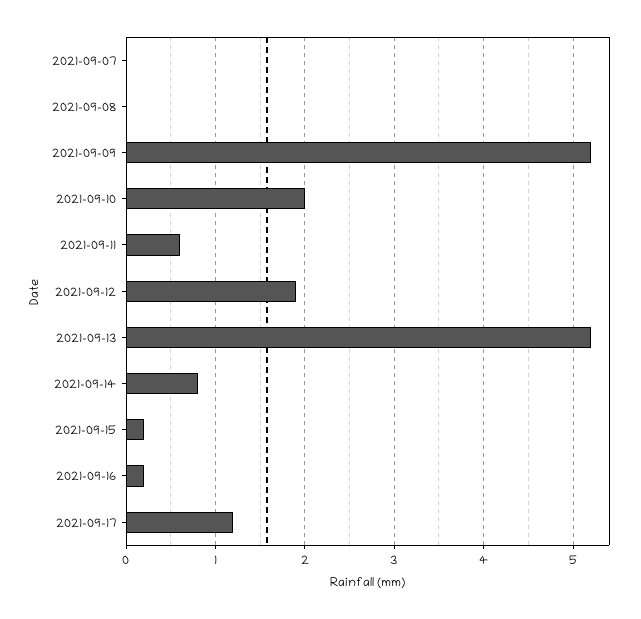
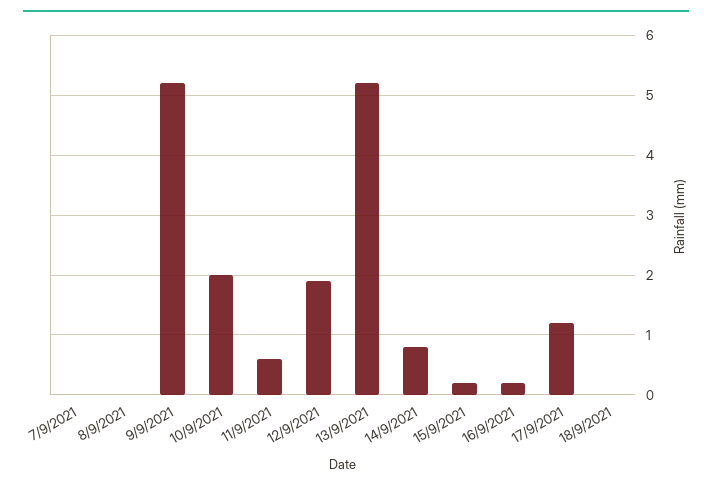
18/9/2021: none -> 0

